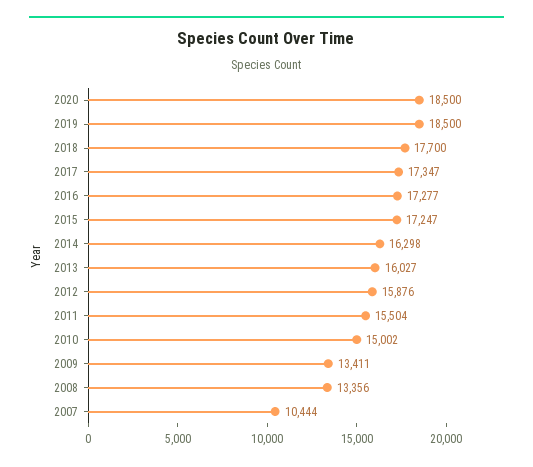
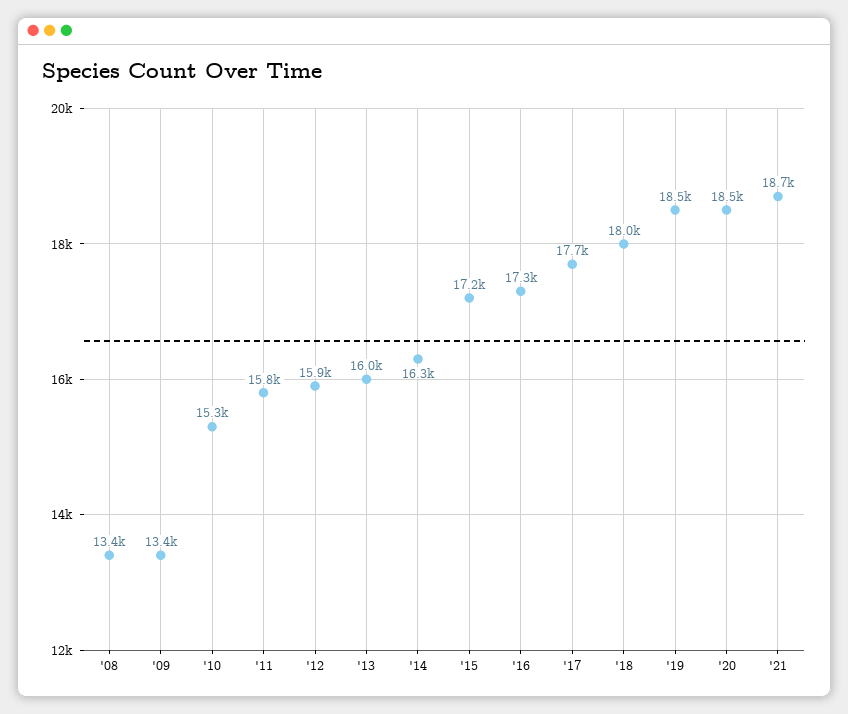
2018: 17700 -> 18000
2017: 17347 -> 17700
2011: 15504 -> 15800
2010: 15002 -> 15300
2007: 10444 -> none
'21: none -> 18700

